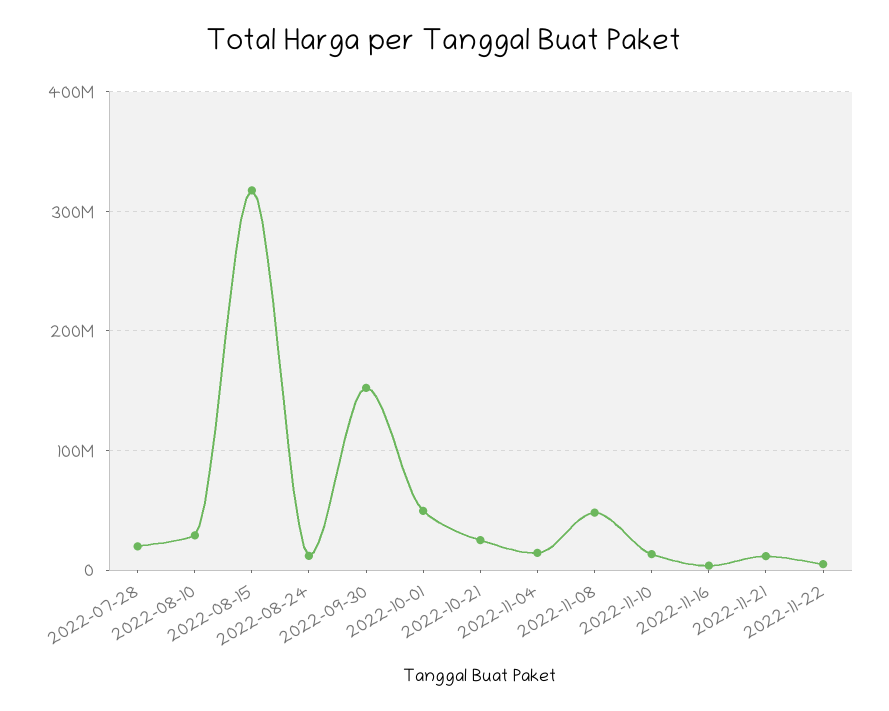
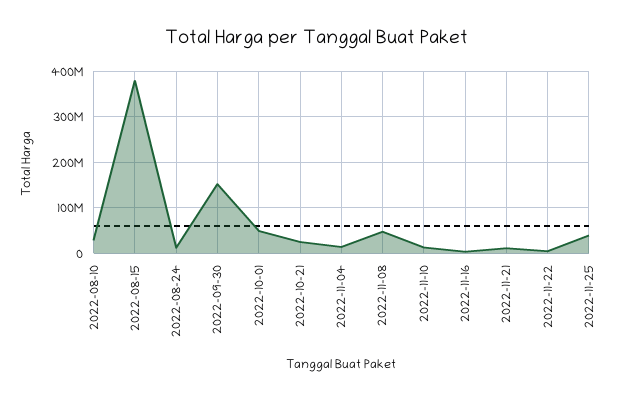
2022-07-28: 20000000 -> none
2022-08-15: 320000000 -> 380000000
2022-11-25: none -> 40000000

